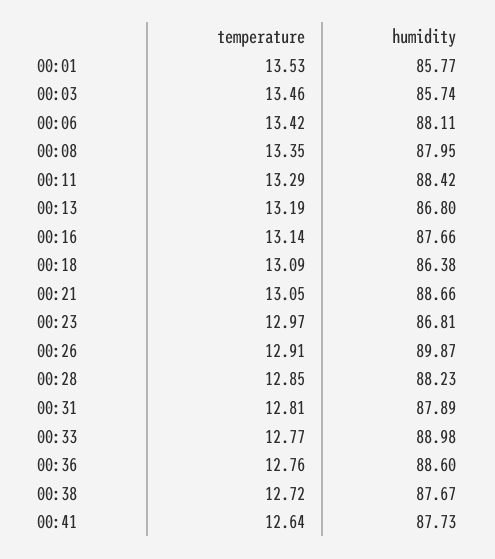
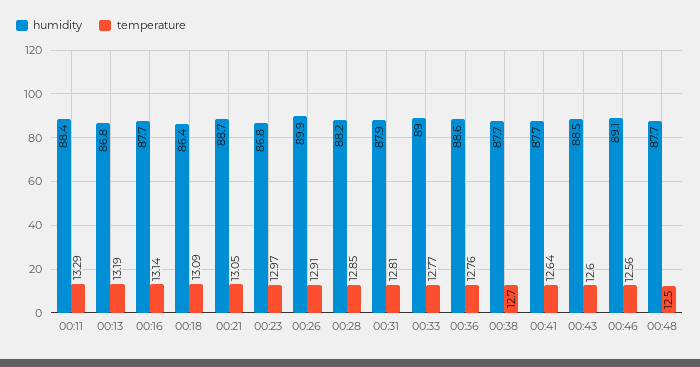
temperature, 00:01: 13.53 -> none
humidity, 00:01: 85.77 -> none
temperature, 00:03: 13.46 -> none
humidity, 00:03: 85.74 -> none
temperature, 00:06: 13.42 -> none
humidity, 00:06: 88.11 -> none
temperature, 00:08: 13.35 -> none
humidity, 00:08: 87.95 -> none
temperature, 00:38: 12.72 -> 12.7
humidity, 00:43: none -> 88.5
temperature, 00:43: none -> 12.6
humidity, 00:46: none -> 89.1
temperature, 00:46: none -> 12.56
humidity, 00:48: none -> 87.7
temperature, 00:48: none -> 12.5

